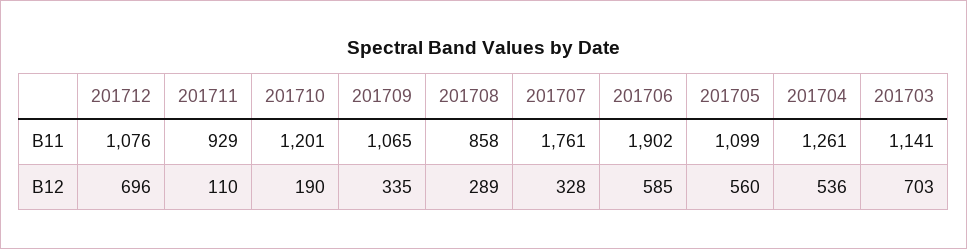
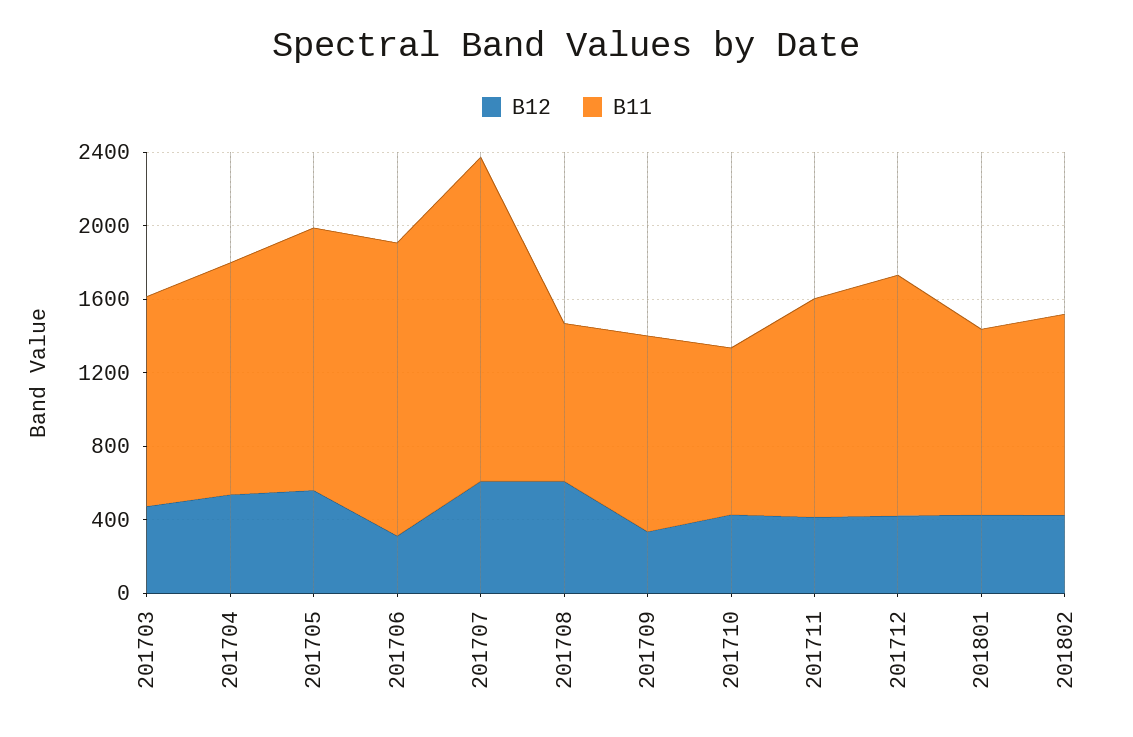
B11, 201712: 1076 -> 1300
B11, 201711: 929 -> 1200
B11, 201710: 1201 -> 900
B11, 201706: 1902 -> 1600
B11, 201705: 1099 -> 1400
B12, 201712: 696 -> 400
B12, 201711: 110 -> 400
B12, 201710: 190 -> 400
B12, 201708: 289 -> 600
B12, 201707: 328 -> 600
B12, 201706: 585 -> 300
B12, 201703: 703 -> 500
B12, 201801: none -> 400
B11, 201801: none -> 1000
B12, 201802: none -> 400
B11, 201802: none -> 1100

